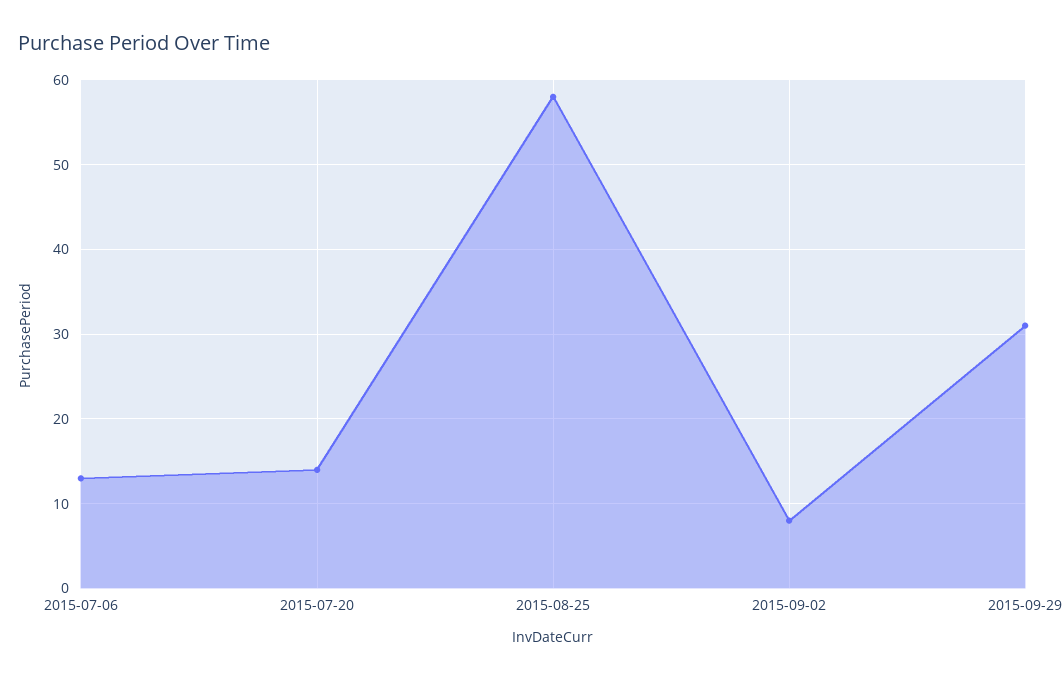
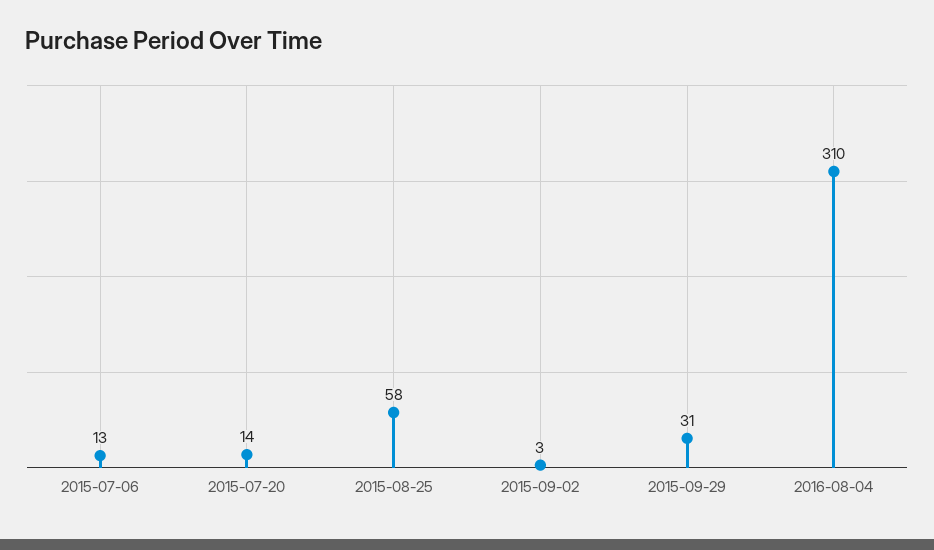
2015-09-02: 8 -> 3
2016-08-04: none -> 310

